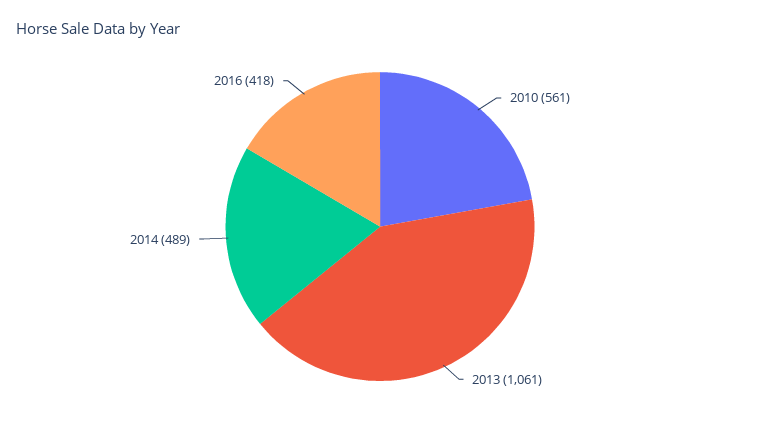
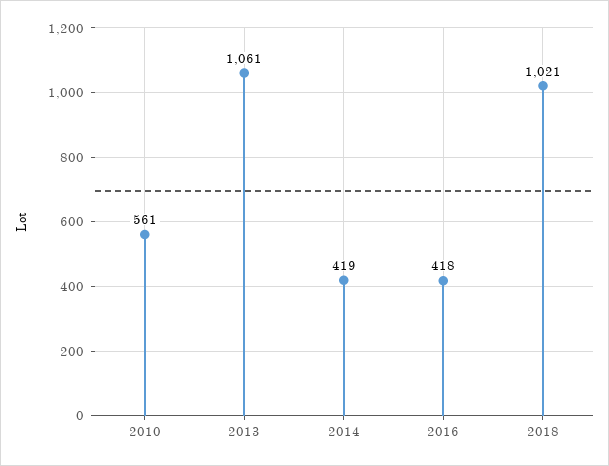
2014: 489 -> 419
2018: none -> 1021

